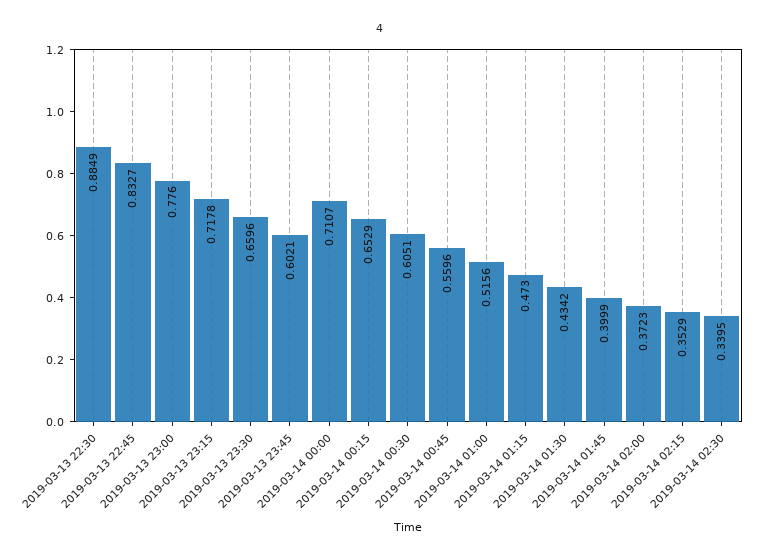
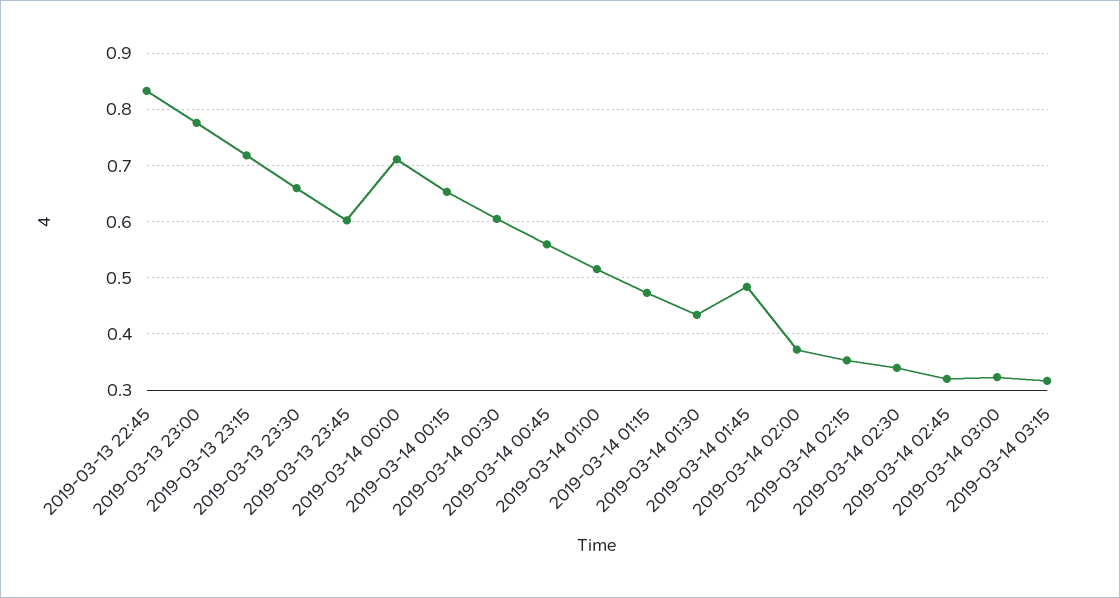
2019-03-13 22:30: 0.8849 -> none
2019-03-14 01:45: 0.3999 -> 0.48
2019-03-14 02:45: none -> 0.32
2019-03-14 03:00: none -> 0.32
2019-03-14 03:15: none -> 0.32

